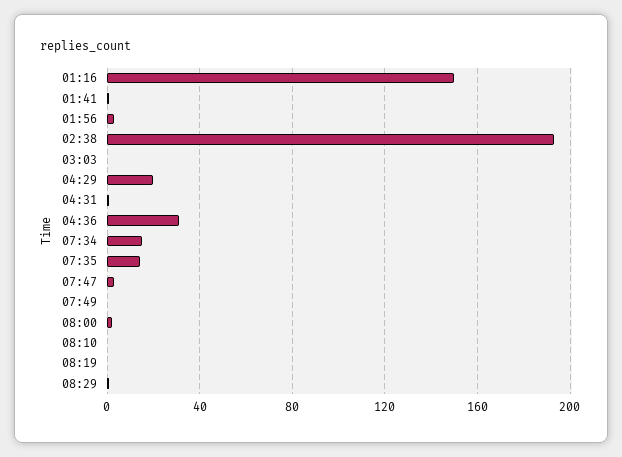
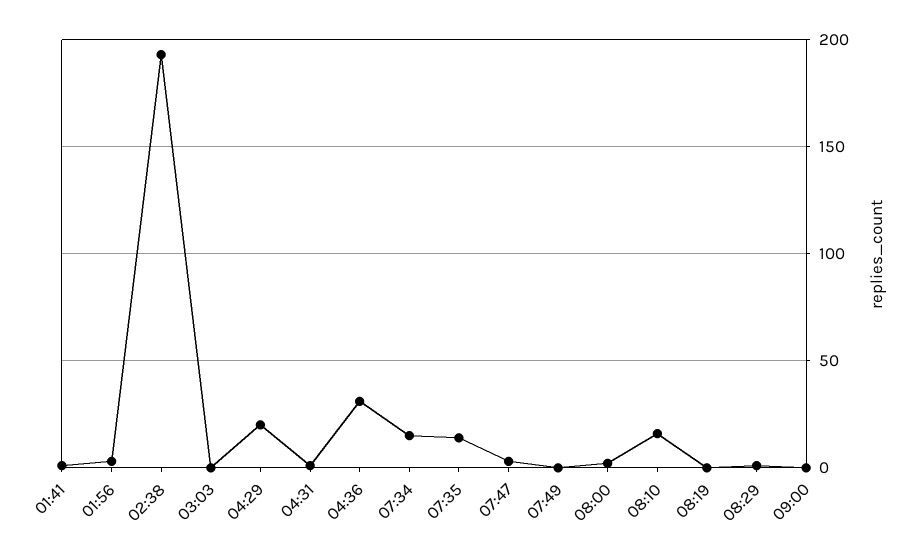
01:16: 150 -> none
08:10: 0 -> 15
09:00: none -> 0

